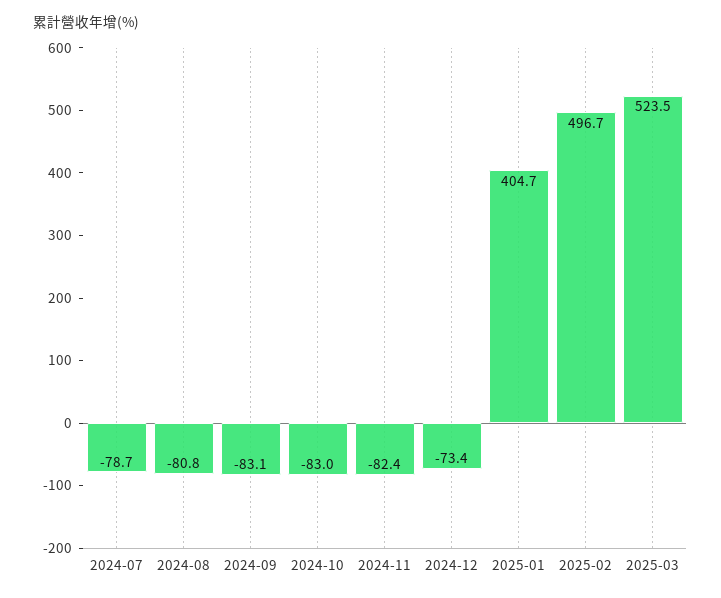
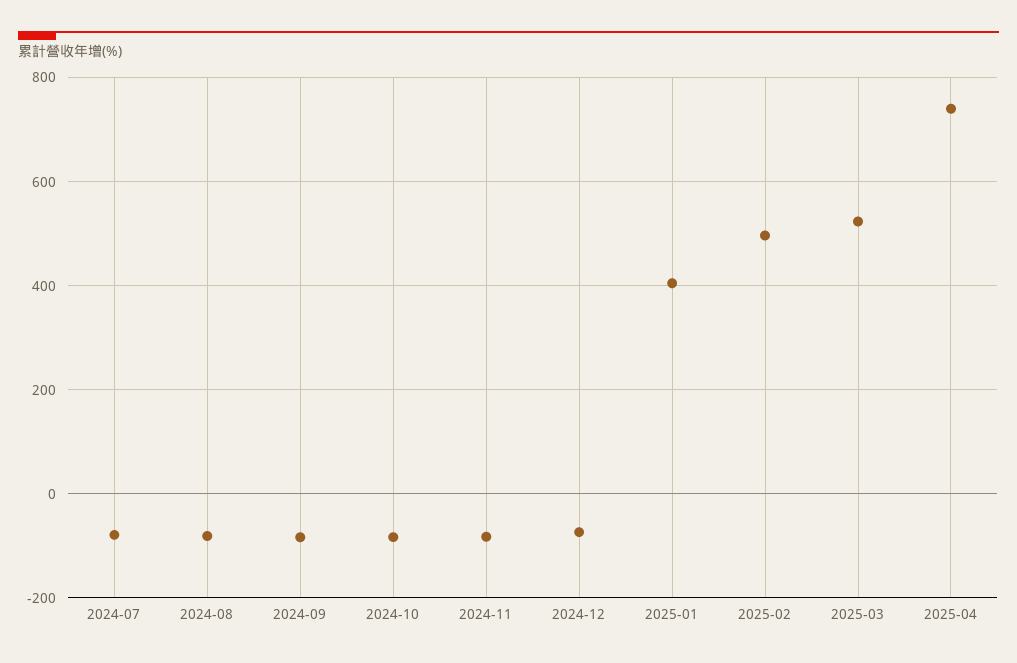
2025-04: none -> 740

